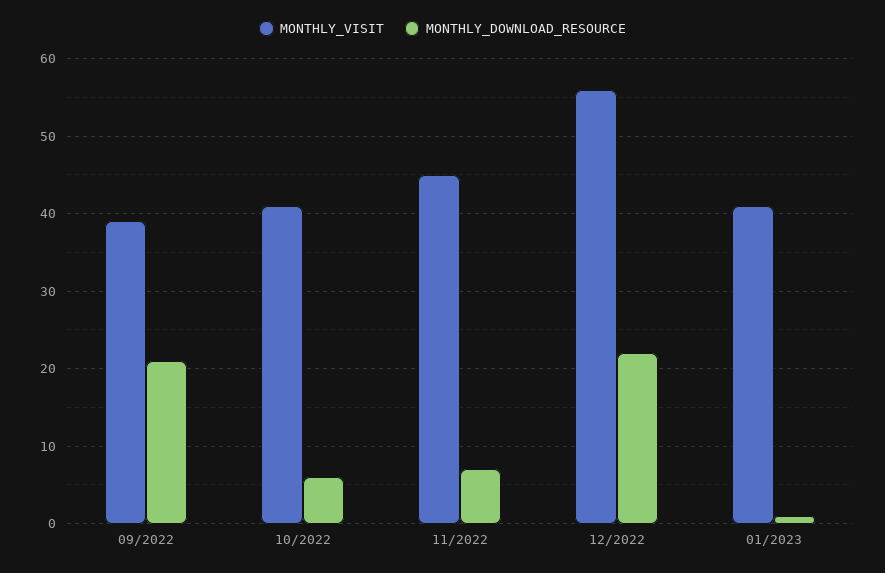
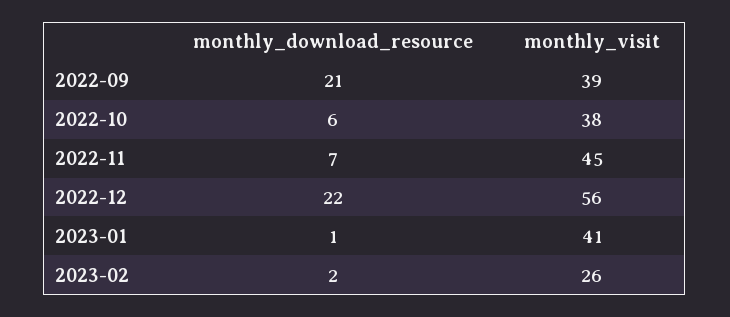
MONTHLY_VISIT, 10/2022: 41 -> 38
MONTHLY_DOWNLOAD_RESOURCE, 2023-02: none -> 2
MONTHLY_VISIT, 2023-02: none -> 26

